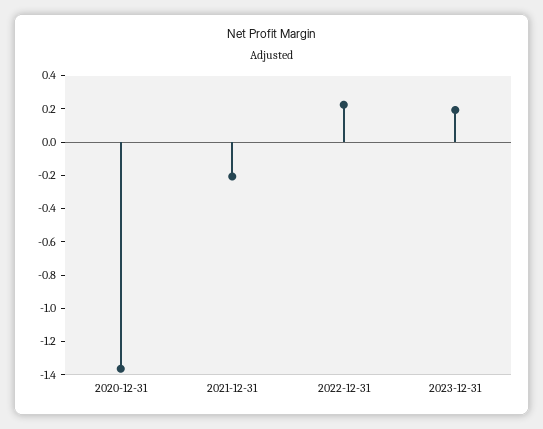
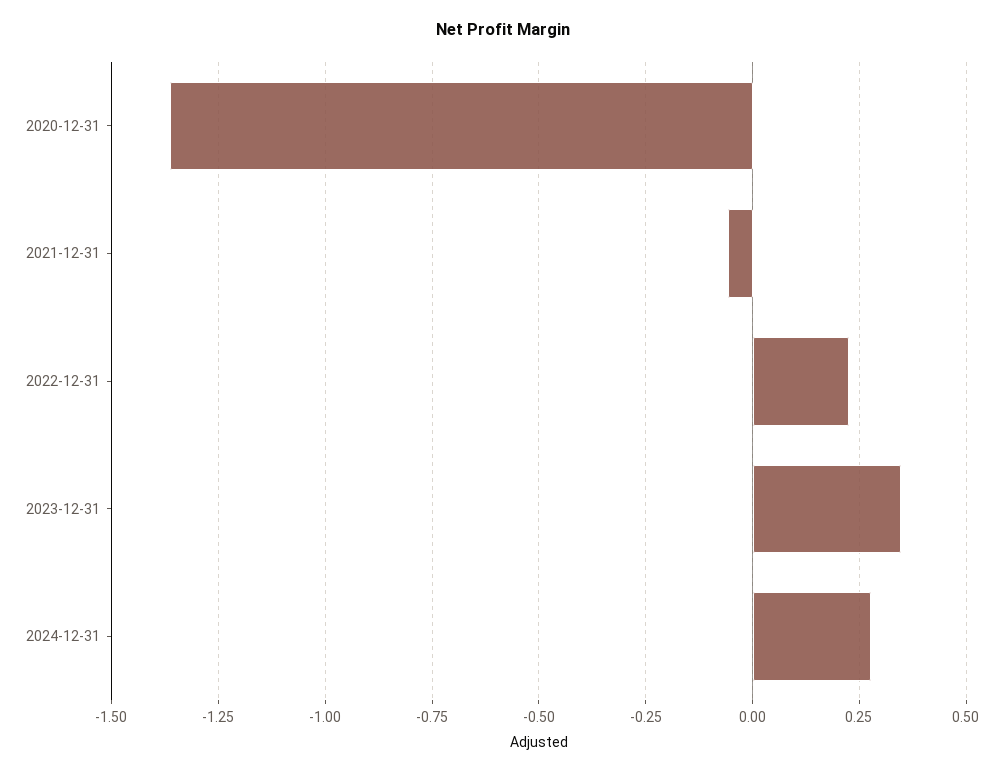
2021-12-31: -0.2 -> -0.05
2023-12-31: 0.2 -> 0.35
2024-12-31: none -> 0.275

